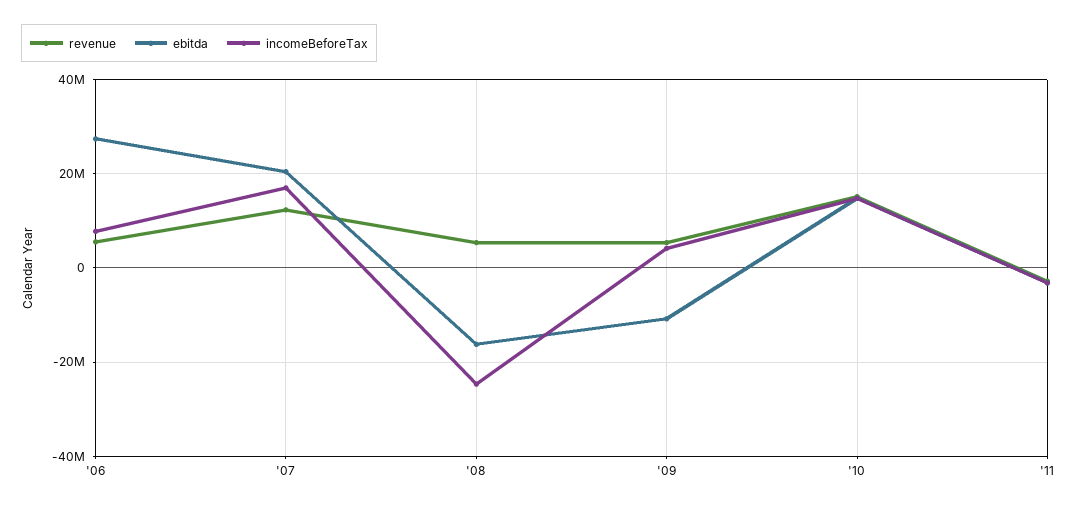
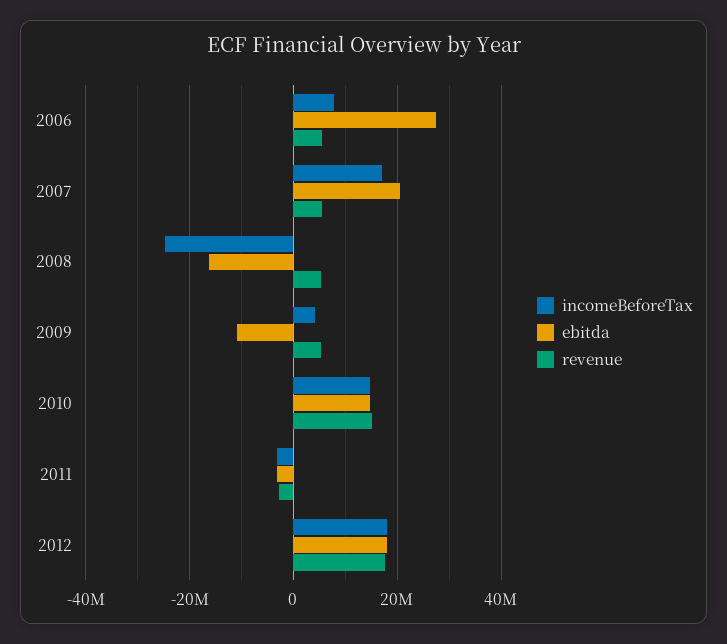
revenue, '07: 12000000 -> 6000000
incomeBeforeTax, 2012: none -> 18000000
ebitda, 2012: none -> 18000000
revenue, 2012: none -> 18000000

